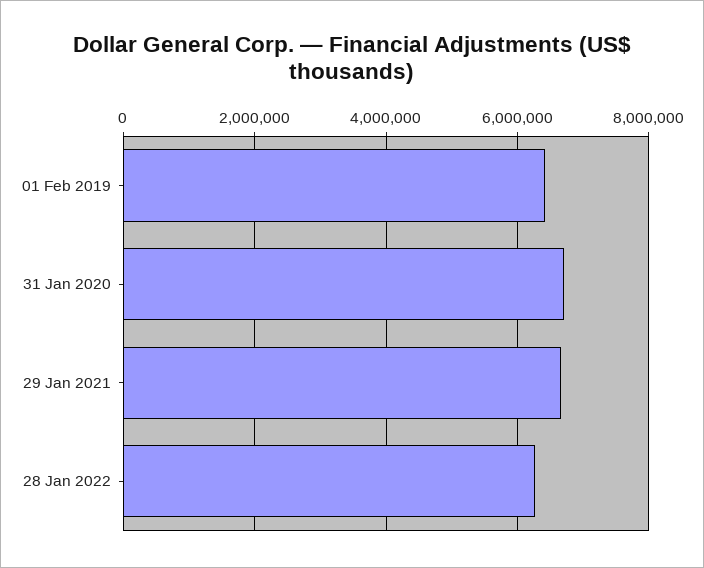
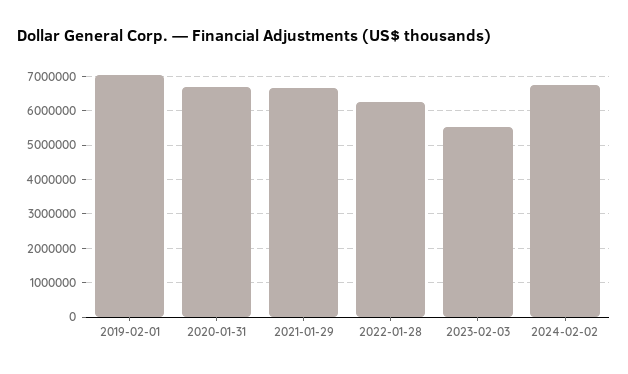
01 Feb 2019: 6400000 -> 7000000
2023-02-03: none -> 5600000
2024-02-02: none -> 6800000

